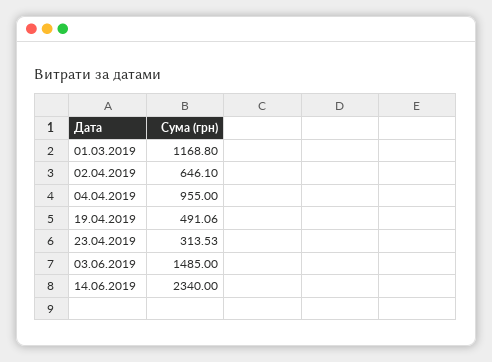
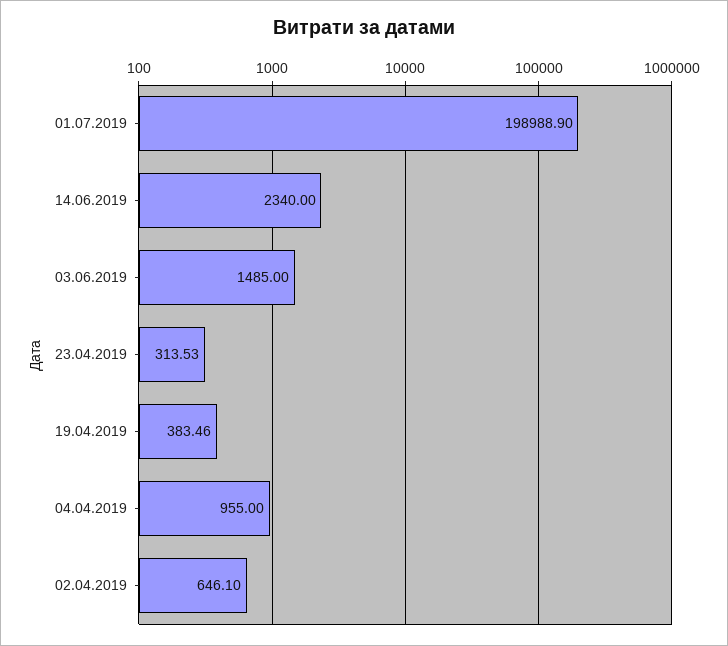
01.03.2019: 1168.8 -> none
19.04.2019: 491.06 -> 383.46
01.07.2019: none -> 198988.9

